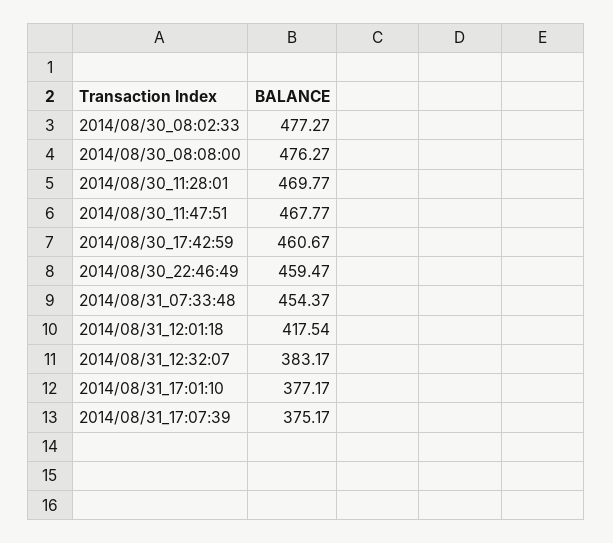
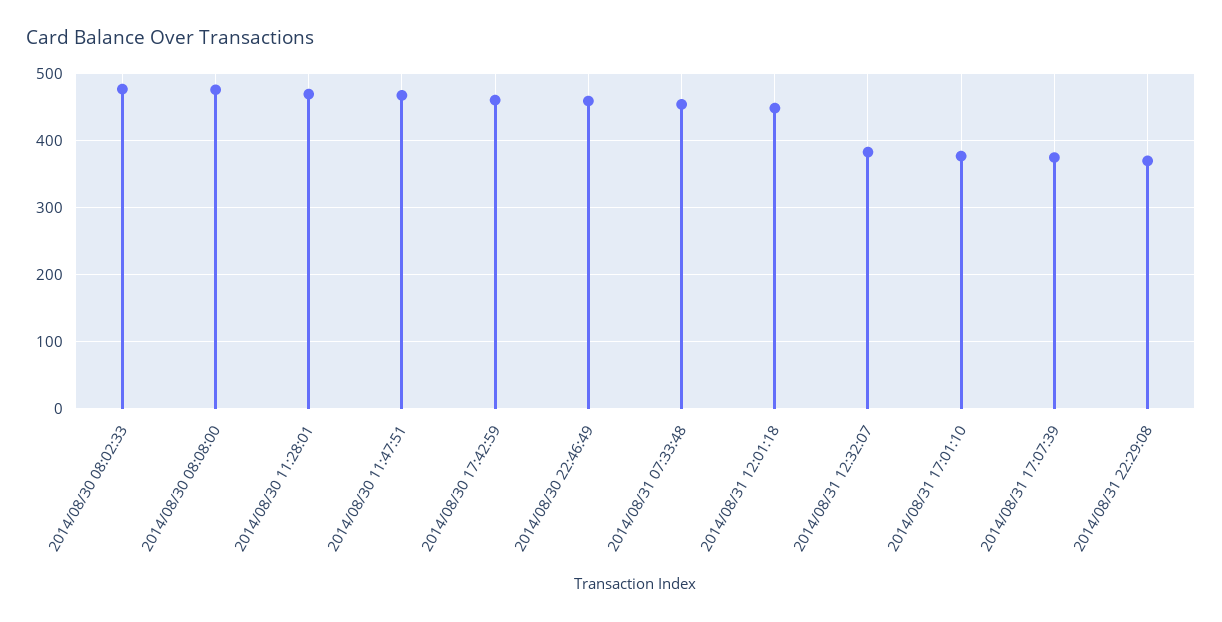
2014/08/31_12:01:18: 417.54 -> 450
2014/08/31 22:29:08: none -> 370

